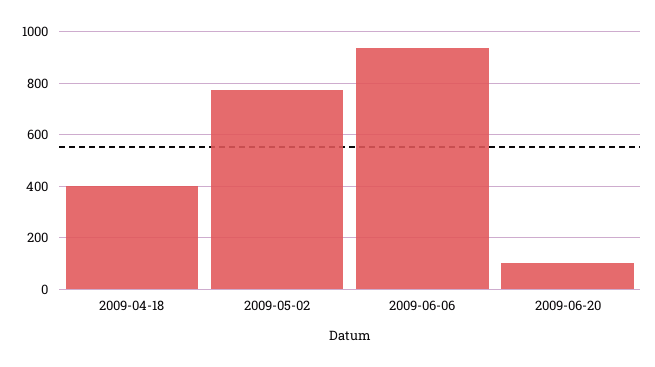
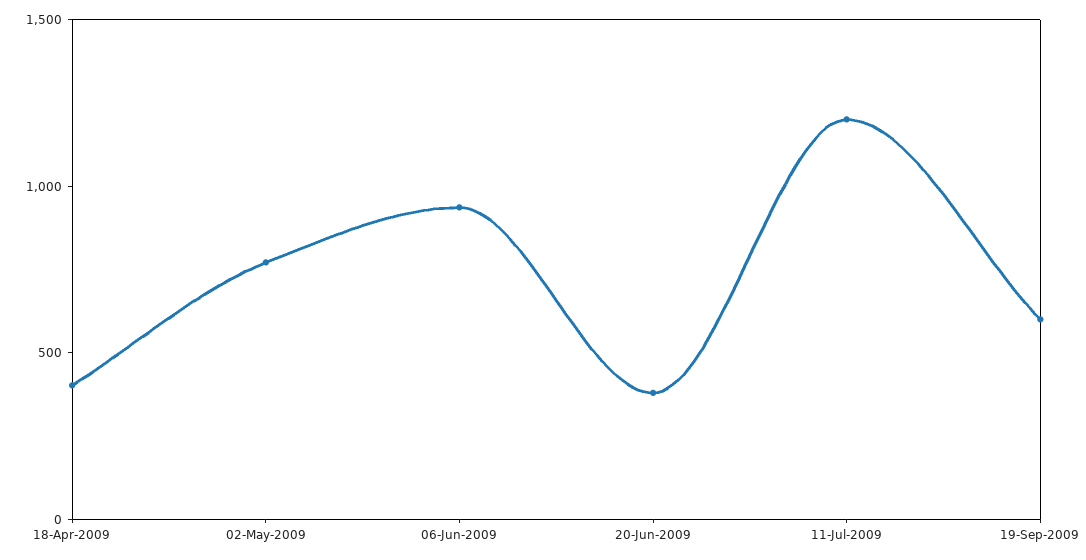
2009-06-20: 100 -> 400
11-Jul-2009: none -> 1200
19-Sep-2009: none -> 600

